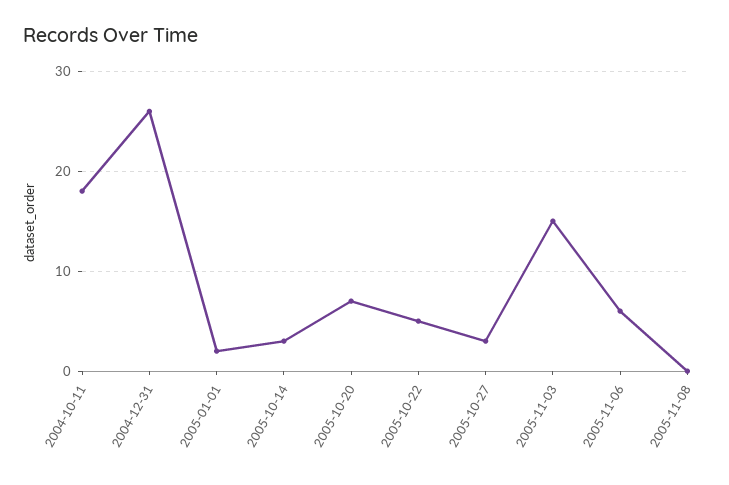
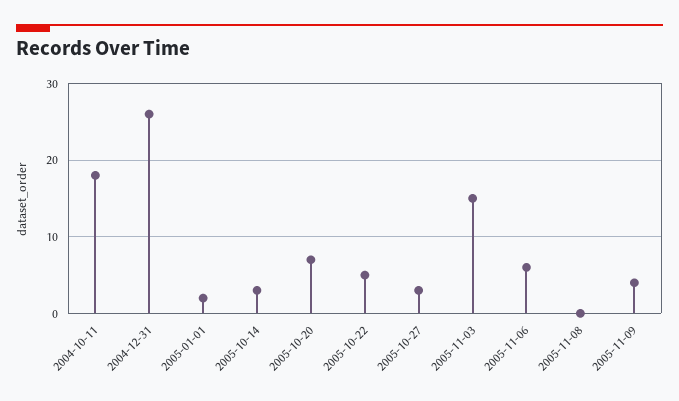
2005-11-09: none -> 4

